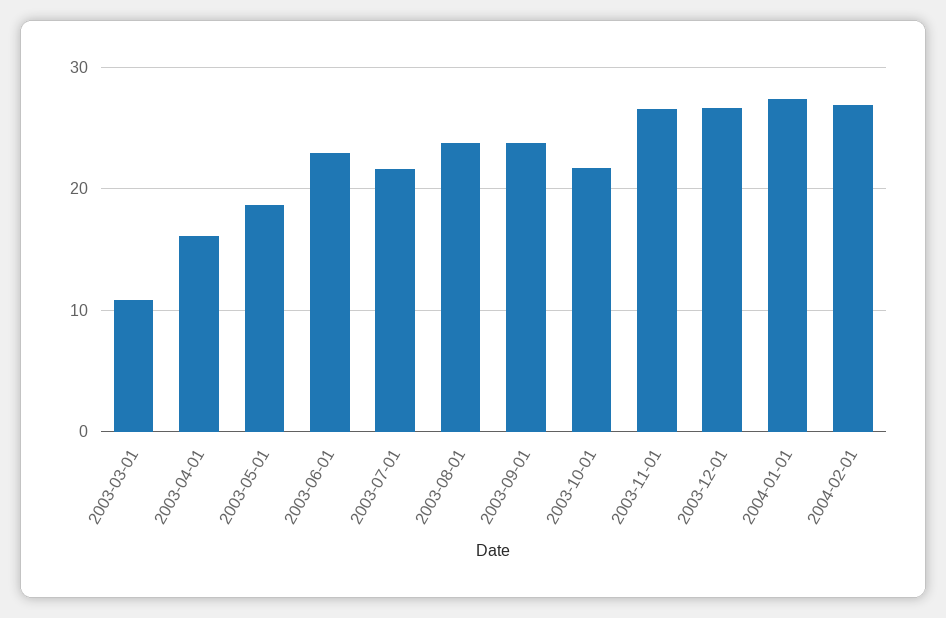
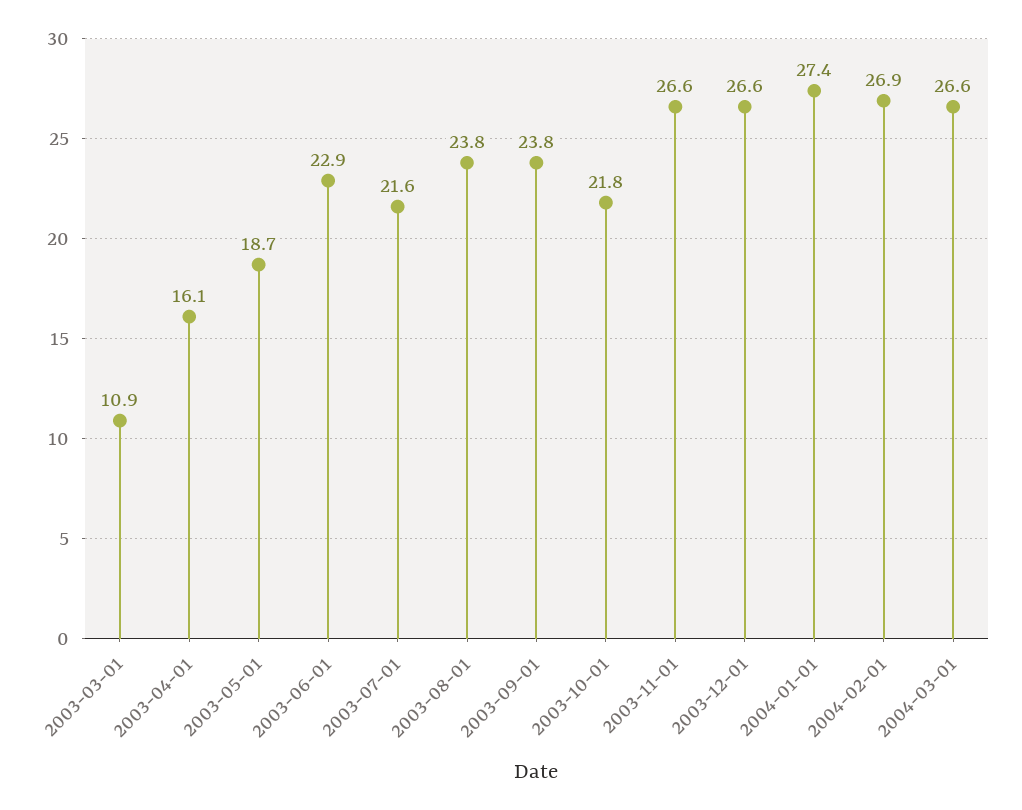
2004-03-01: none -> 26.6

